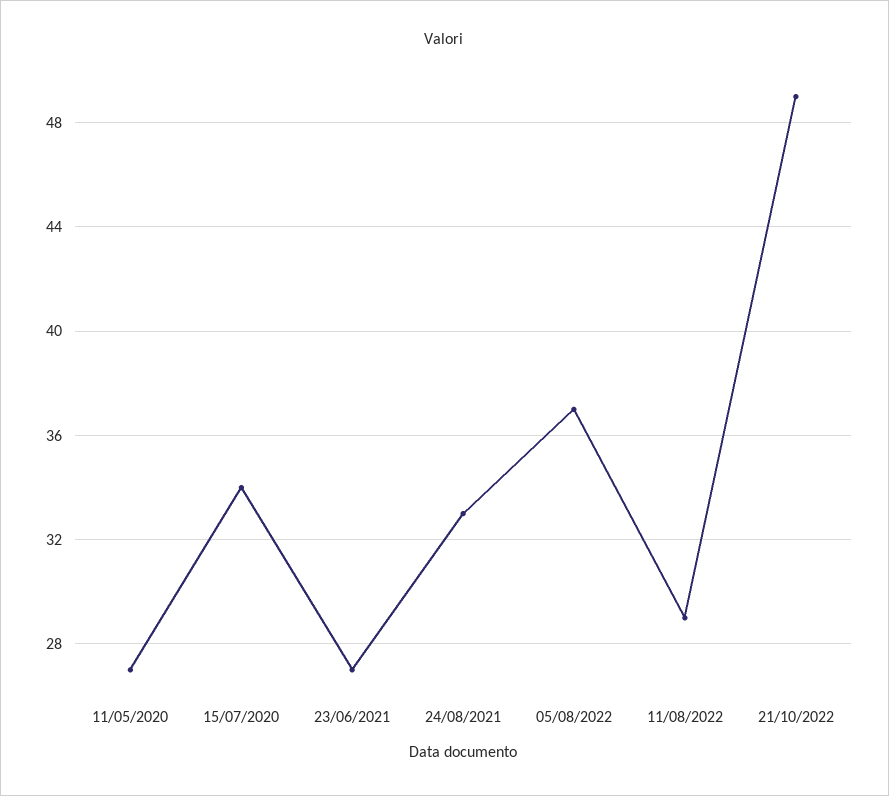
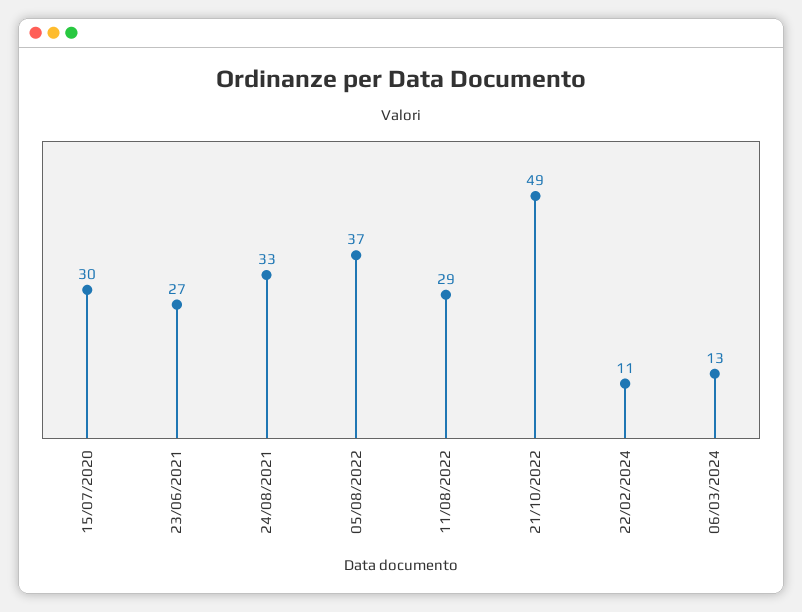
11/05/2020: 27 -> none
15/07/2020: 34 -> 30
22/02/2024: none -> 11
06/03/2024: none -> 13

